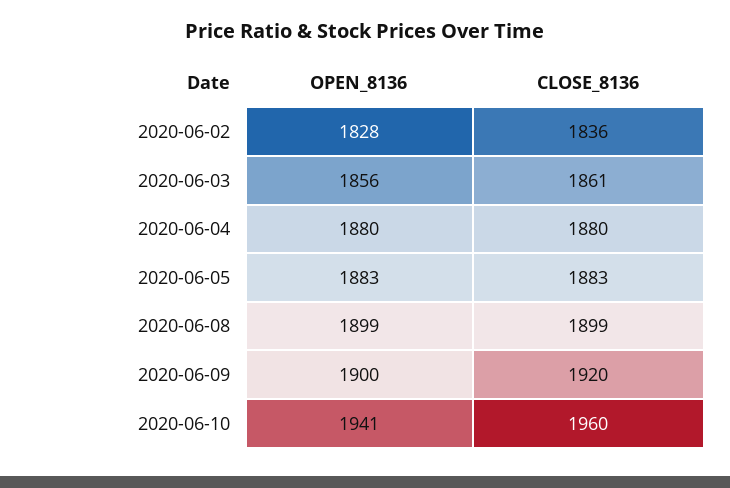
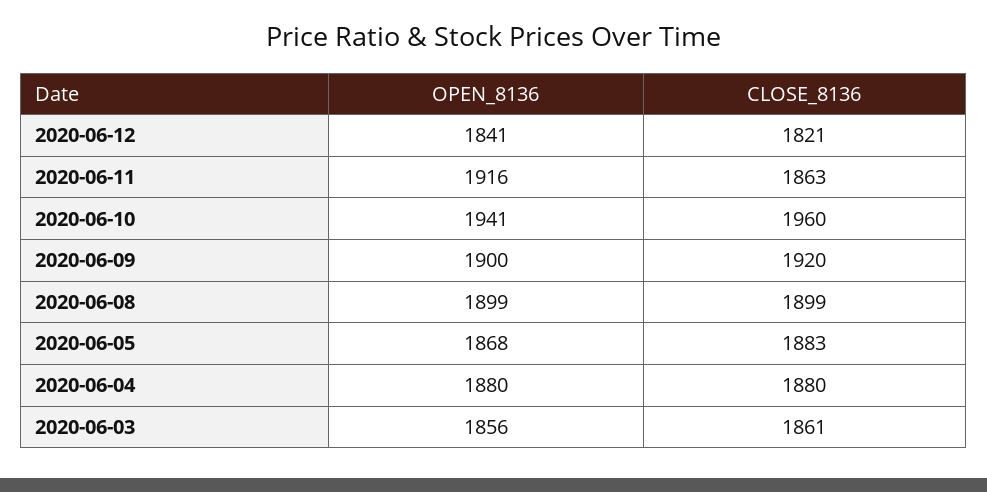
OPEN_8136, 2020-06-02: 1828 -> none
CLOSE_8136, 2020-06-02: 1836 -> none
OPEN_8136, 2020-06-05: 1883 -> 1868
OPEN_8136, 2020-06-12: none -> 1841
CLOSE_8136, 2020-06-12: none -> 1821
OPEN_8136, 2020-06-11: none -> 1916
CLOSE_8136, 2020-06-11: none -> 1863

